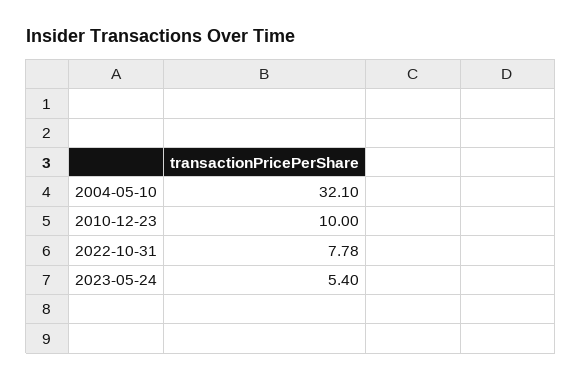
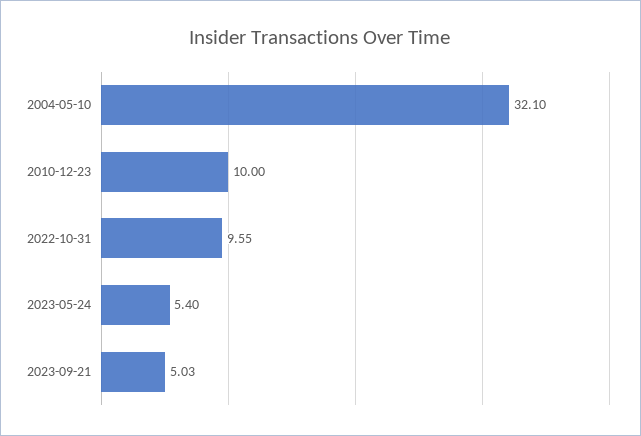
2022-10-31: 7.78 -> 9.55
2023-09-21: none -> 5.03

